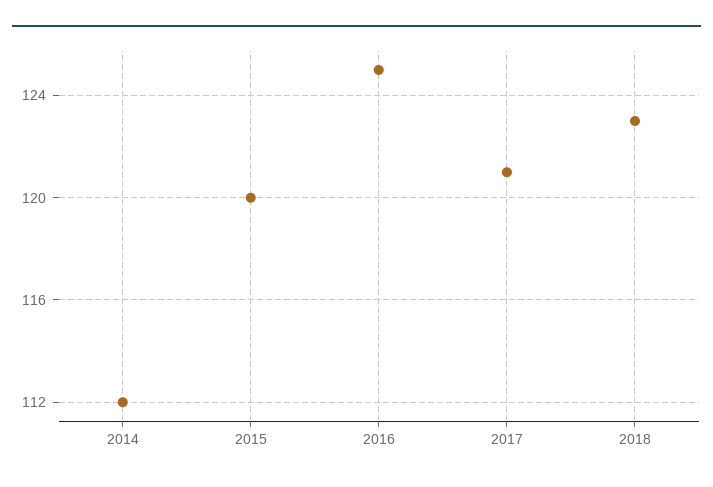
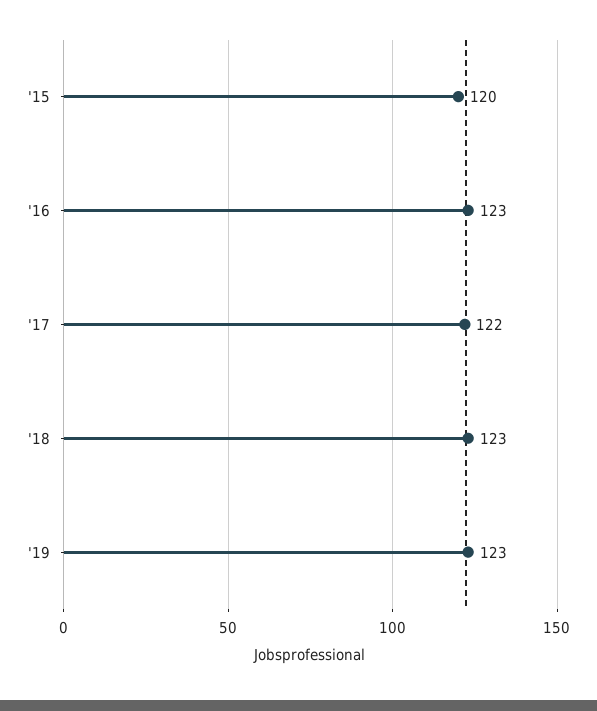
2014: 112 -> none
2016: 125 -> 123
2017: 121 -> 122
'19: none -> 123

